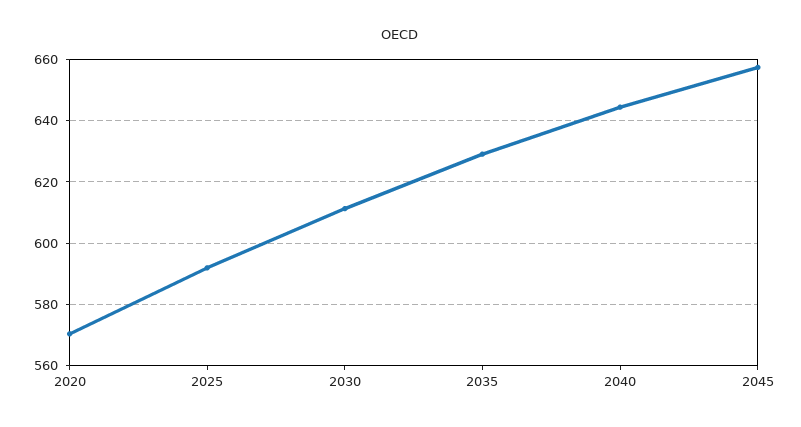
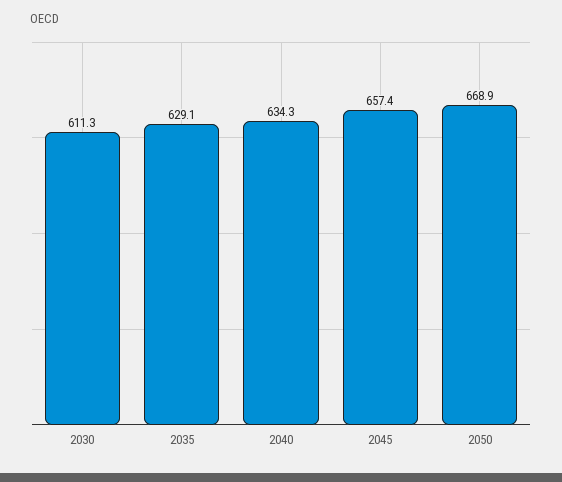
2020: 570 -> none
2025: 592 -> none
2040: 644 -> 634.3
2050: none -> 668.9

